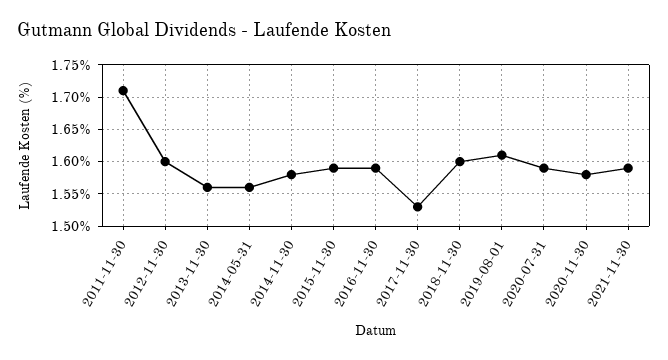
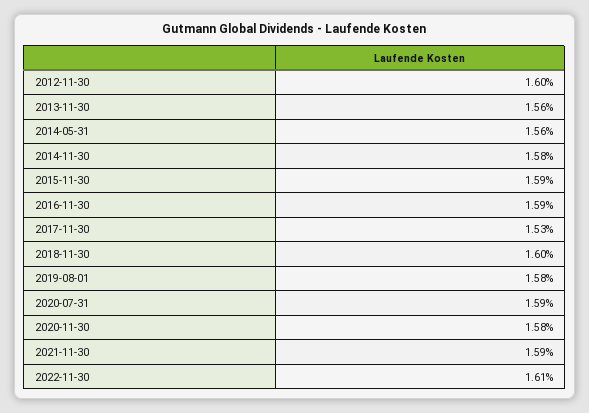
2011-11-30: 1.71 -> none
2019-08-01: 1.61 -> 1.58
2022-11-30: none -> 1.61

